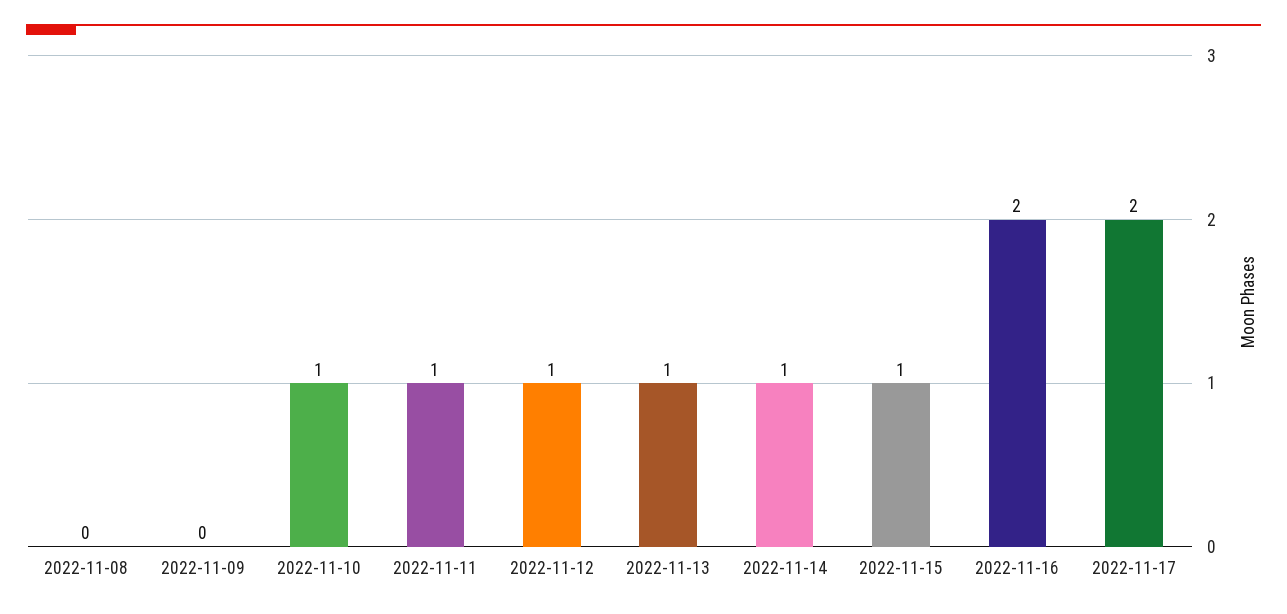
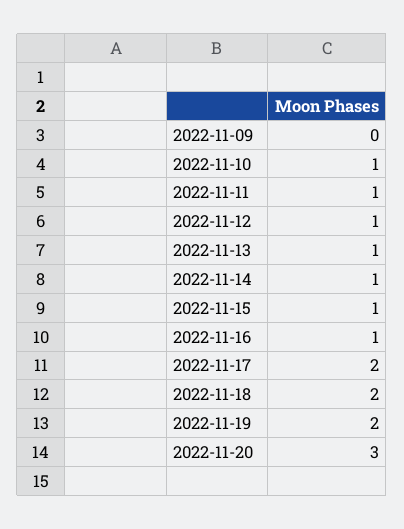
2022-11-08: 0 -> none
2022-11-16: 2 -> 1
2022-11-18: none -> 2
2022-11-19: none -> 2
2022-11-20: none -> 3

